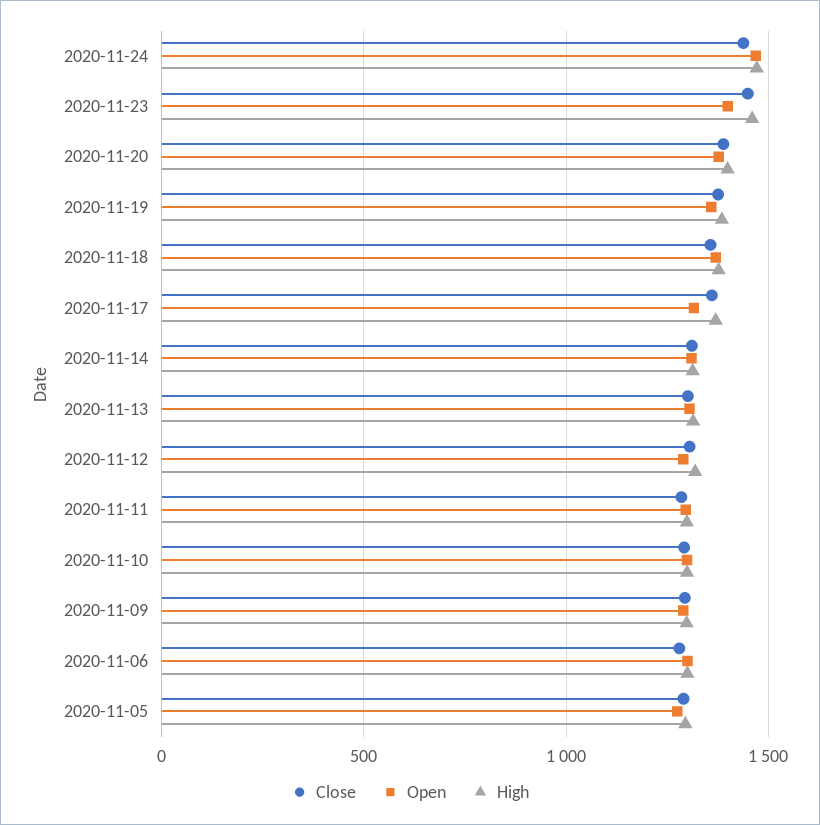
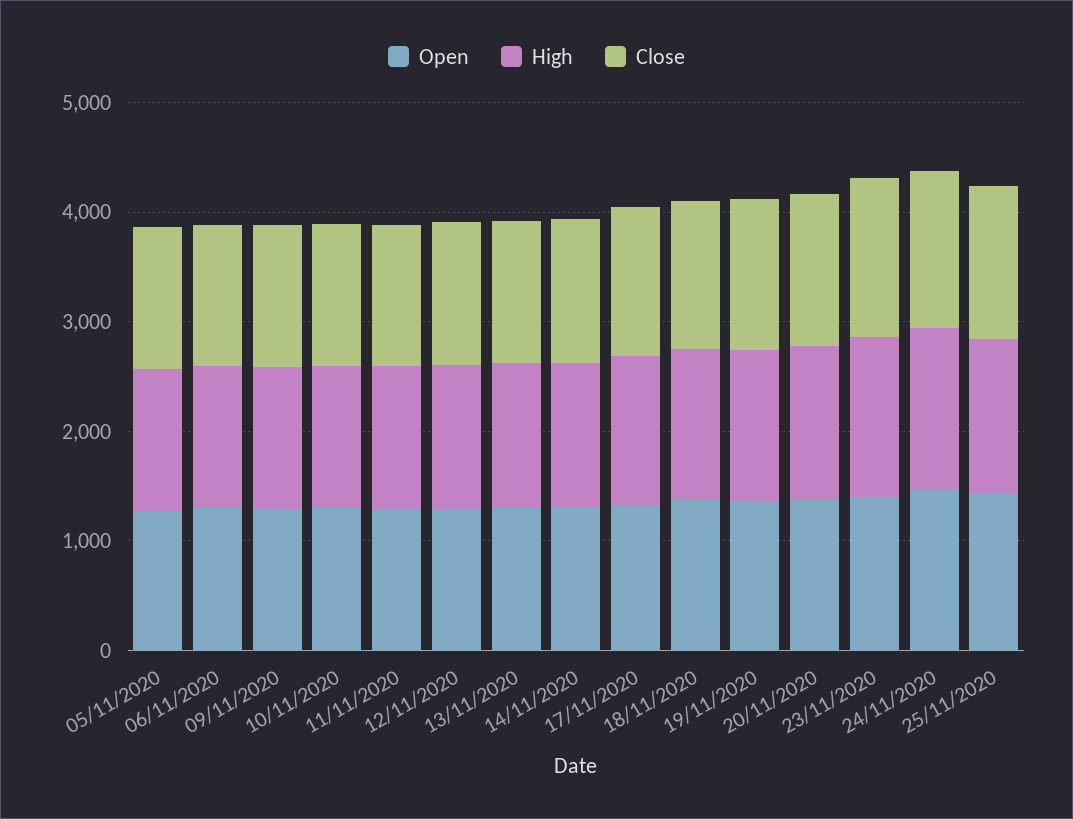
Open, 25/11/2020: none -> 1400
High, 25/11/2020: none -> 1400
Close, 25/11/2020: none -> 1400

